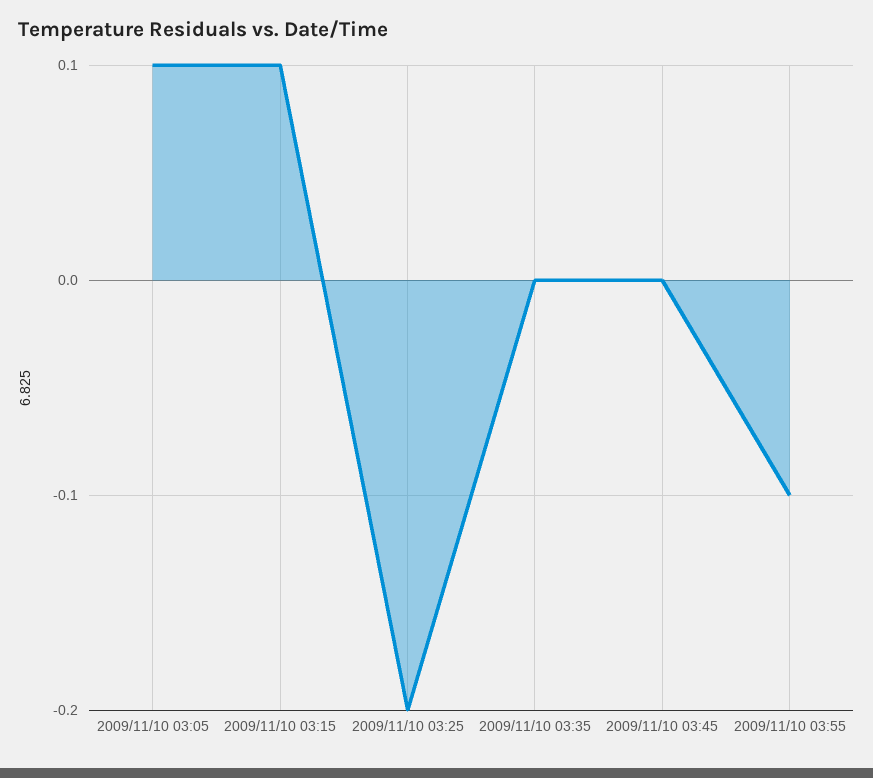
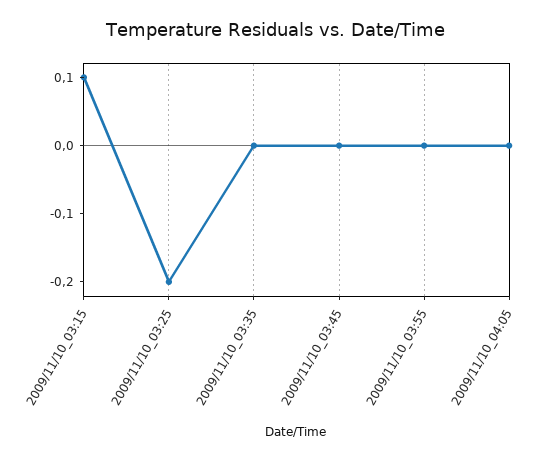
2009/11/10 03:05: 0.1 -> none
2009/11/10 03:55: -0.1 -> 0
2009/11/10_04:05: none -> 0

